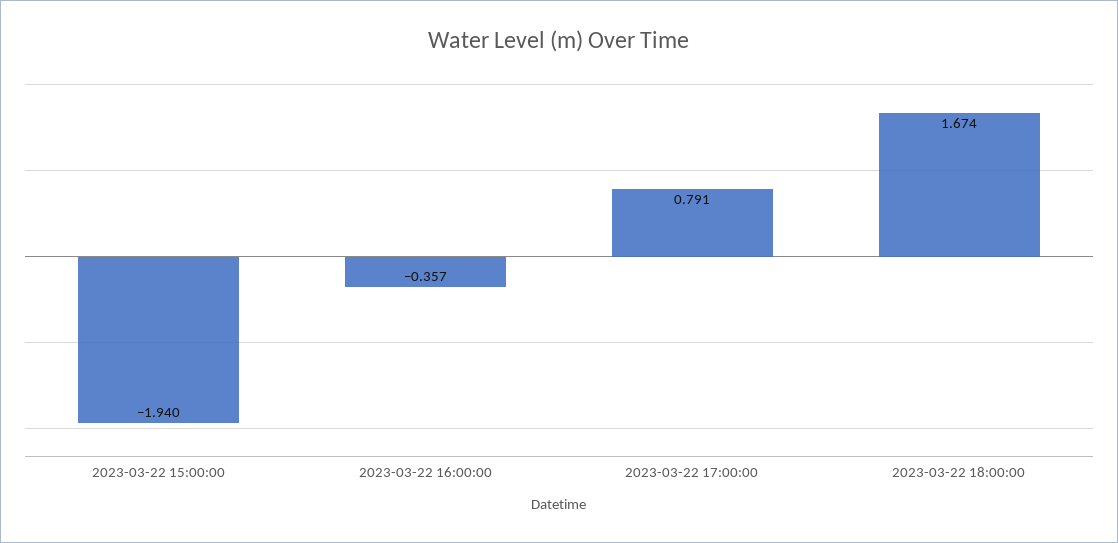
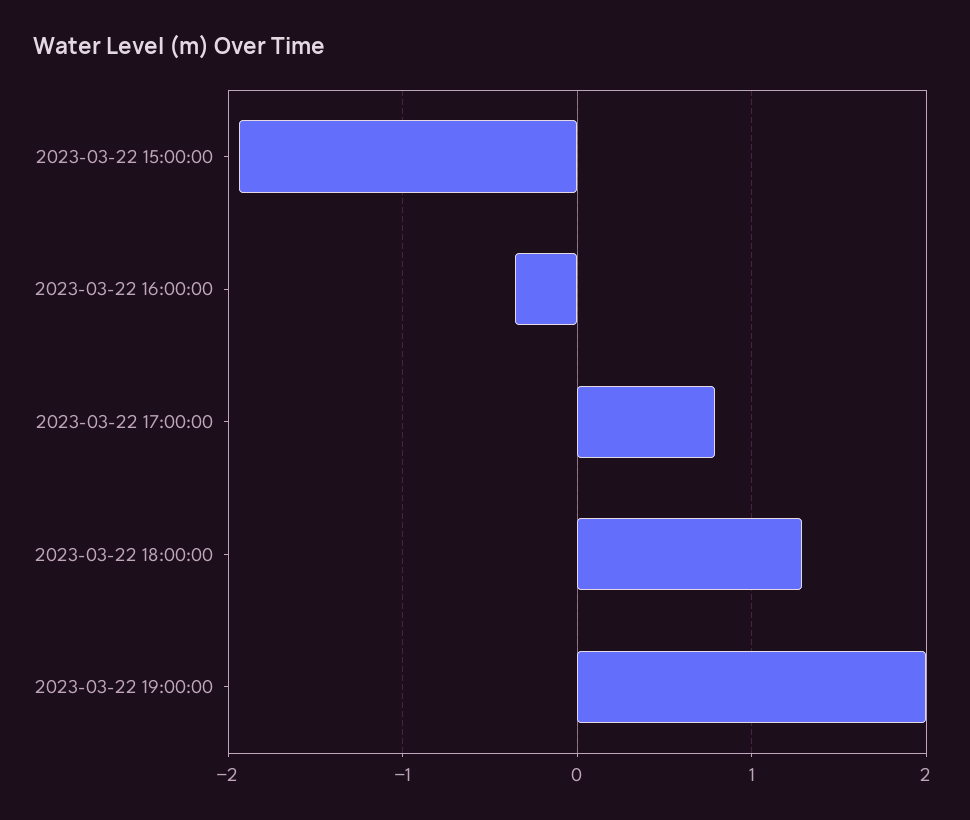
2023-03-22 18:00:00: 1.674 -> 1.3
2023-03-22 19:00:00: none -> 2

